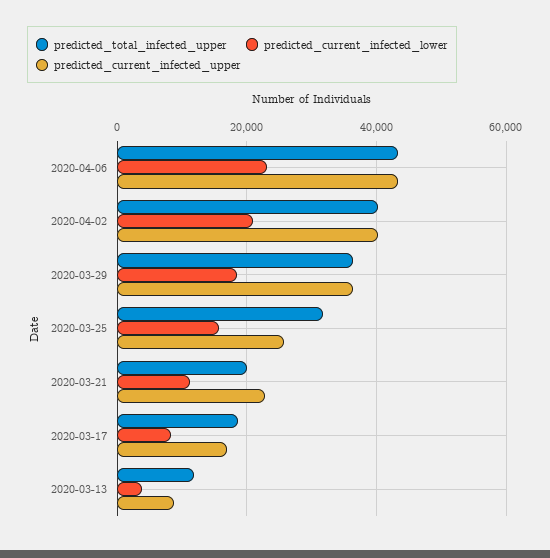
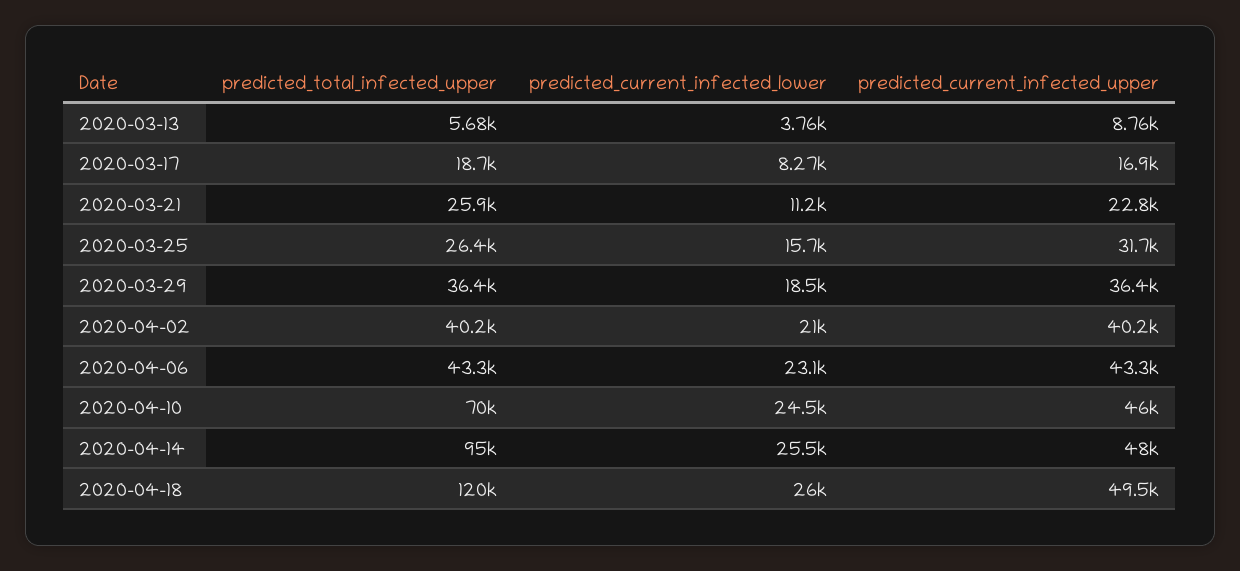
predicted_total_infected_upper, 2020-03-25: 32000 -> 26400
predicted_current_infected_upper, 2020-03-25: 26000 -> 31700
predicted_total_infected_upper, 2020-03-21: 20000 -> 25900
predicted_total_infected_upper, 2020-03-13: 12000 -> 5680
predicted_total_infected_upper, 2020-04-10: none -> 70000
predicted_current_infected_lower, 2020-04-10: none -> 24500
predicted_current_infected_upper, 2020-04-10: none -> 46000
predicted_total_infected_upper, 2020-04-14: none -> 95000
predicted_current_infected_lower, 2020-04-14: none -> 25500
predicted_current_infected_upper, 2020-04-14: none -> 48000
predicted_total_infected_upper, 2020-04-18: none -> 120000
predicted_current_infected_lower, 2020-04-18: none -> 26000
predicted_current_infected_upper, 2020-04-18: none -> 49500

